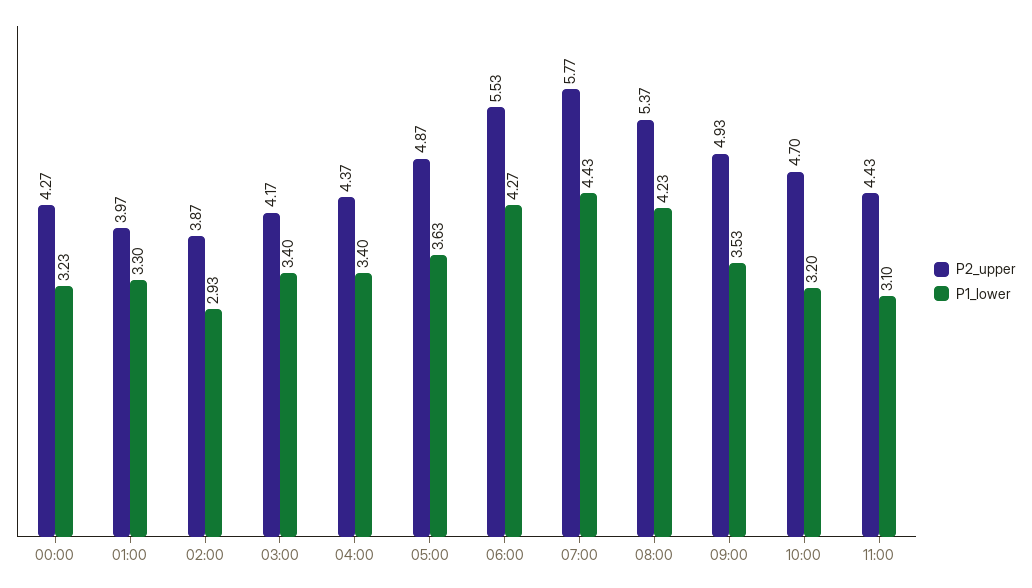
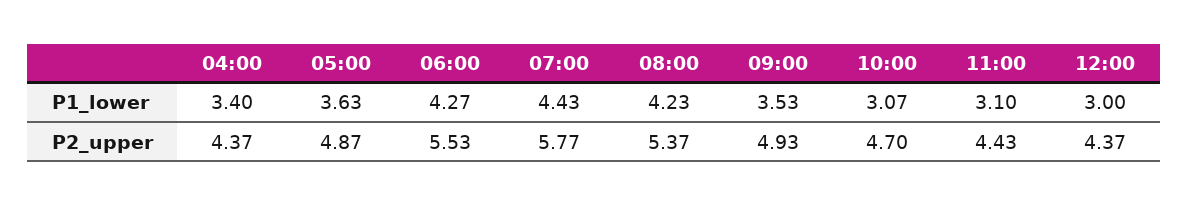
P2_upper, 00:00: 4.27 -> none
P1_lower, 00:00: 3.23 -> none
P2_upper, 01:00: 3.97 -> none
P1_lower, 01:00: 3.3 -> none
P2_upper, 02:00: 3.87 -> none
P1_lower, 02:00: 2.93 -> none
P2_upper, 03:00: 4.17 -> none
P1_lower, 03:00: 3.4 -> none
P1_lower, 10:00: 3.2 -> 3.07
P1_lower, 12:00: none -> 3
P2_upper, 12:00: none -> 4.37

